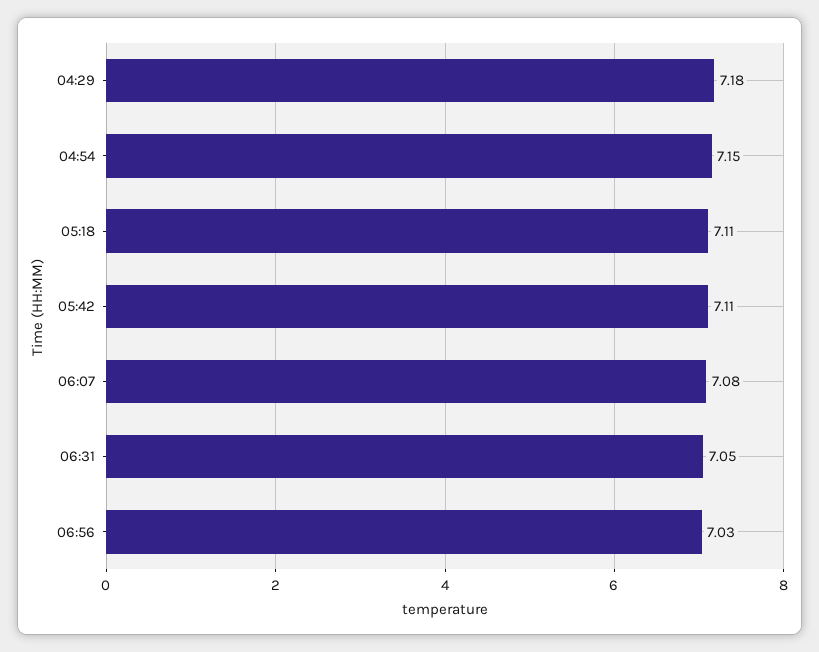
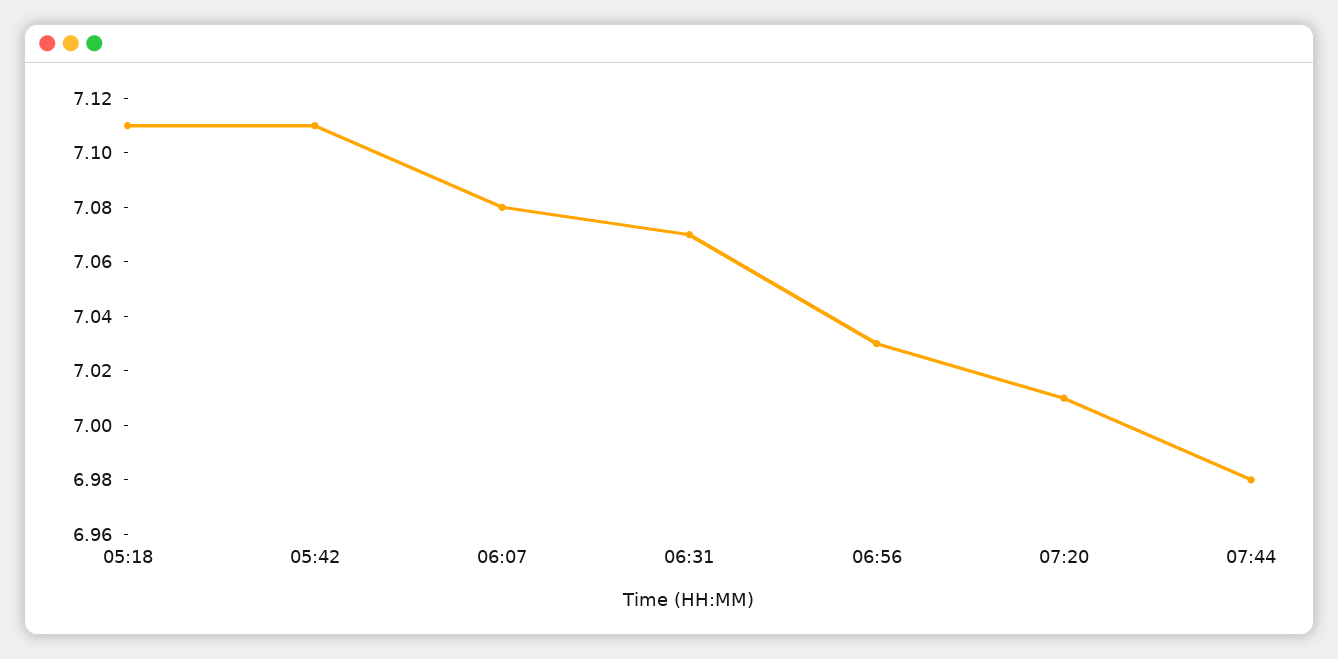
04:29: 7.18 -> none
04:54: 7.15 -> none
06:31: 7.05 -> 7.07
07:20: none -> 7.01
07:44: none -> 6.98

